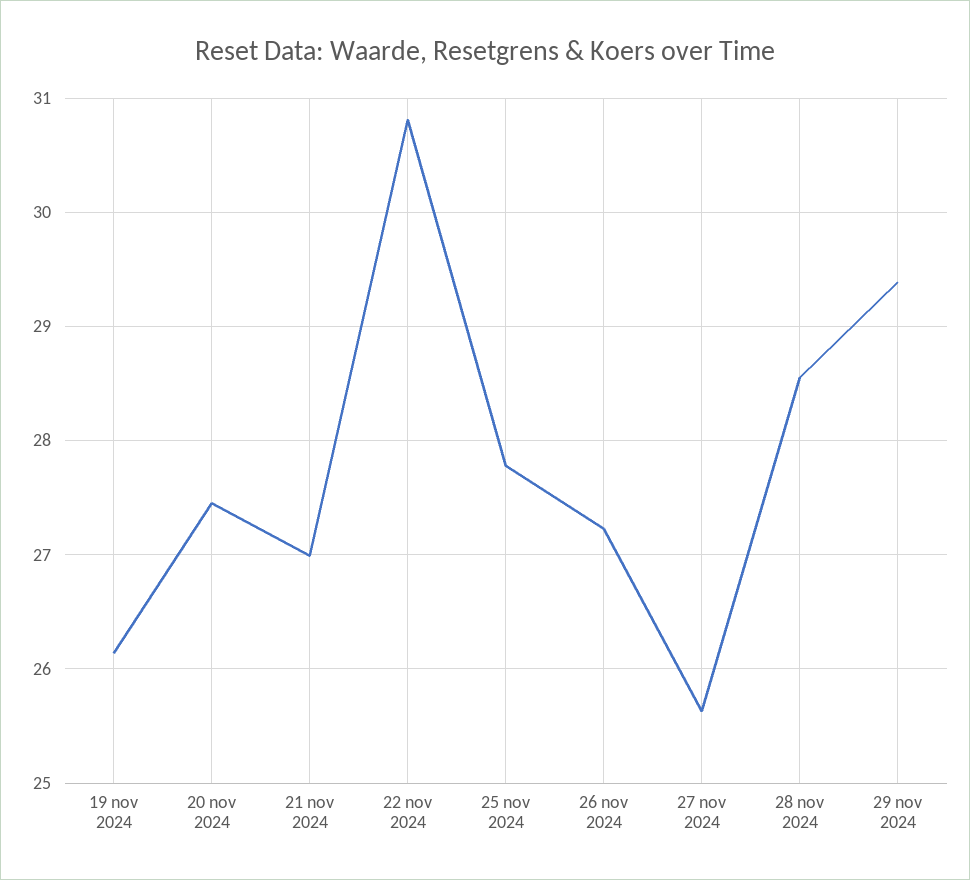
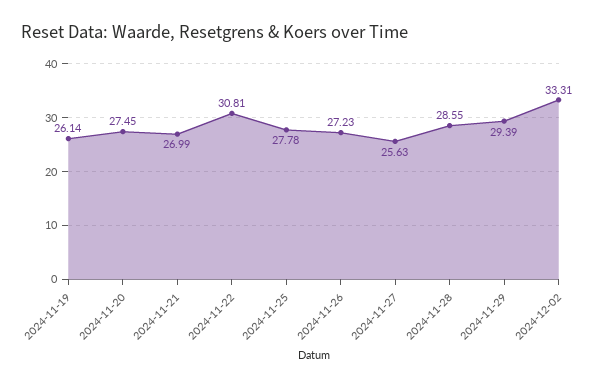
2024-12-02: none -> 33.31

